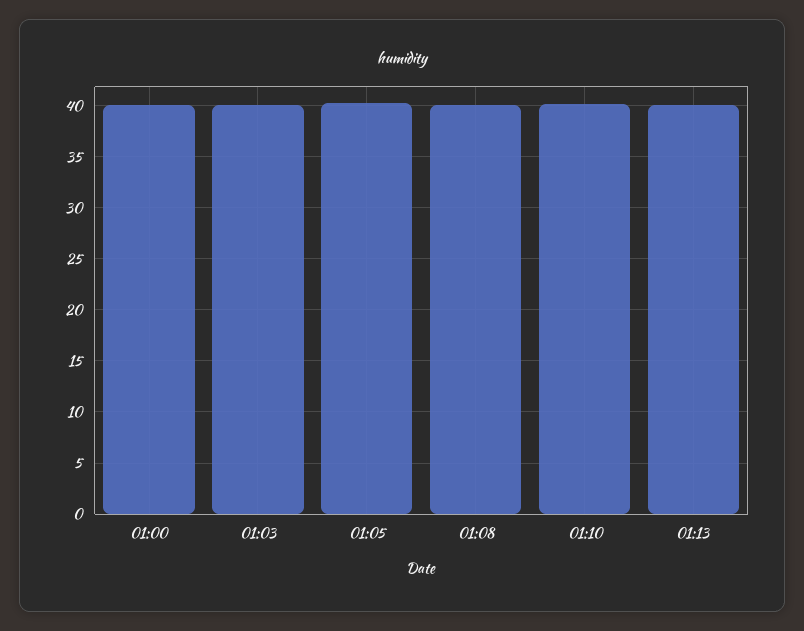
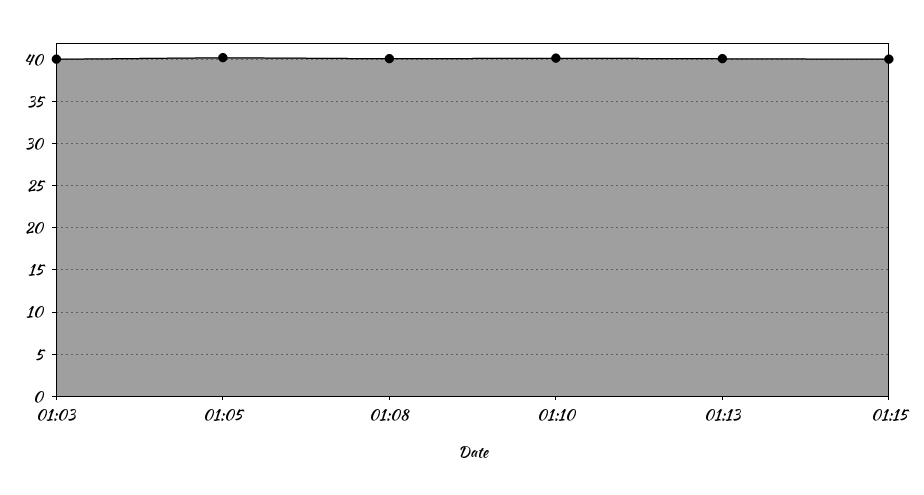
01:00: 40 -> none
01:15: none -> 40

